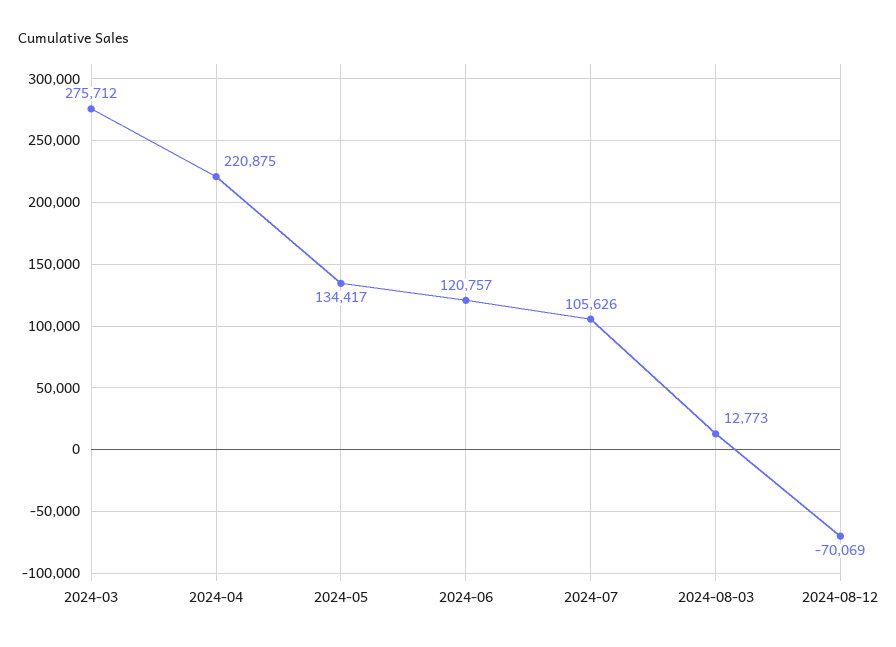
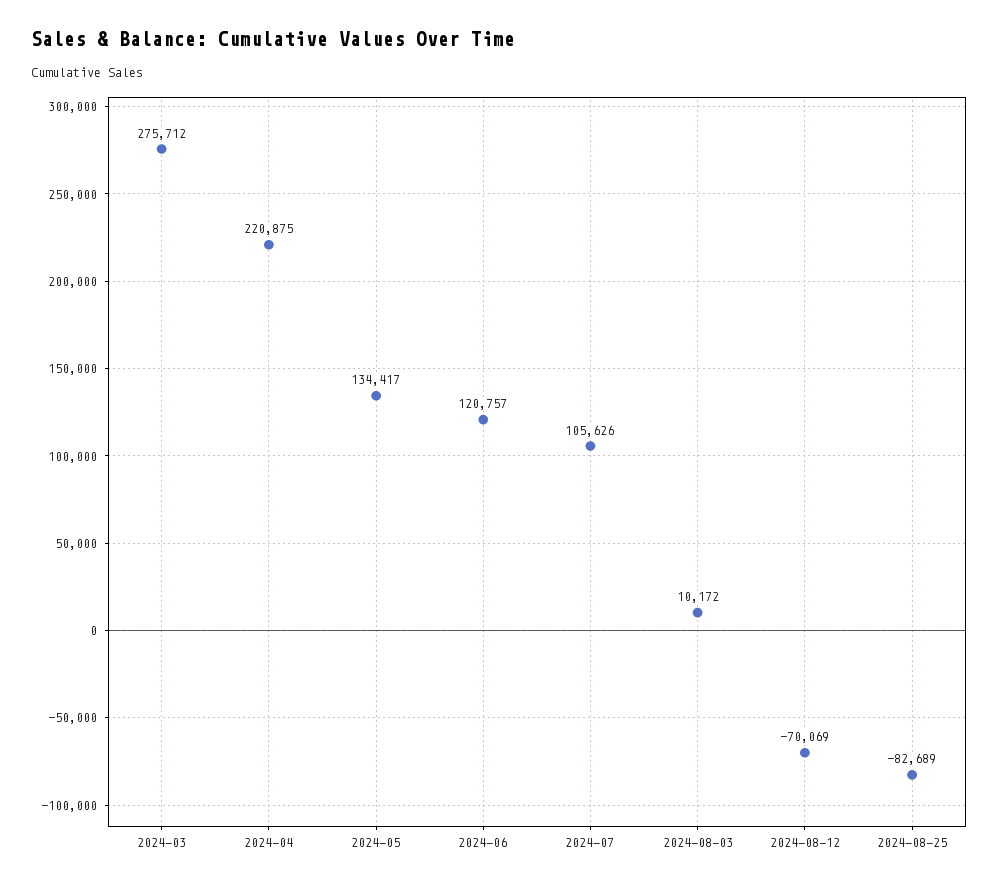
2024-08-03: 12773 -> 10172
2024-08-25: none -> -82689

